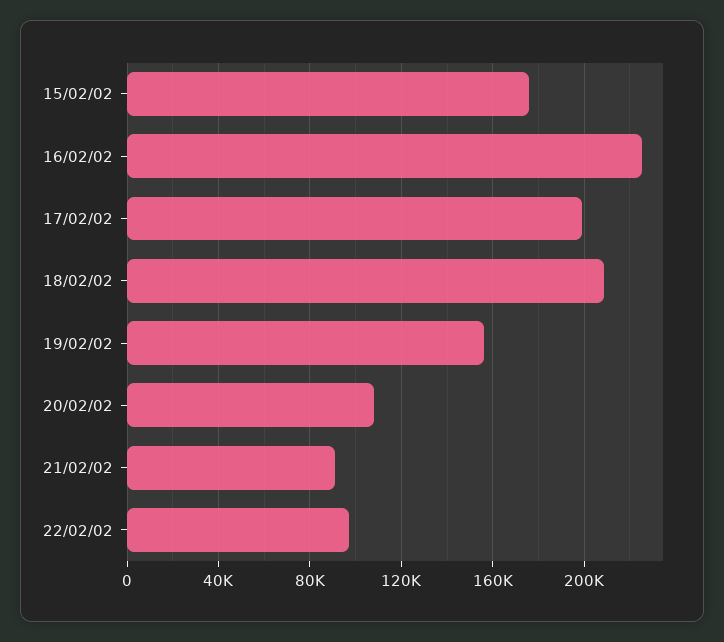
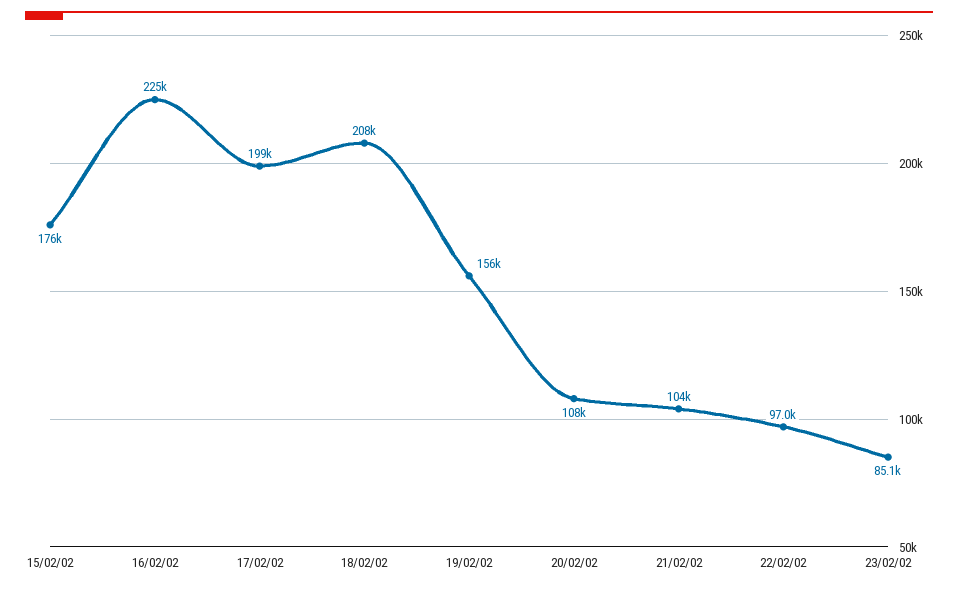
21/02/02: 90000 -> 104000
23/02/02: none -> 85100

